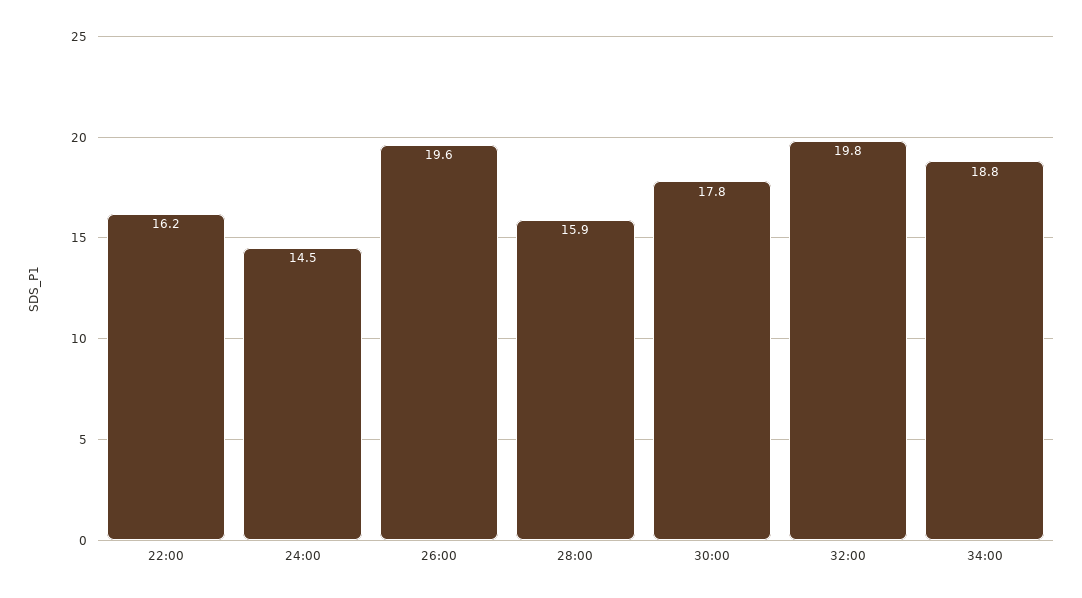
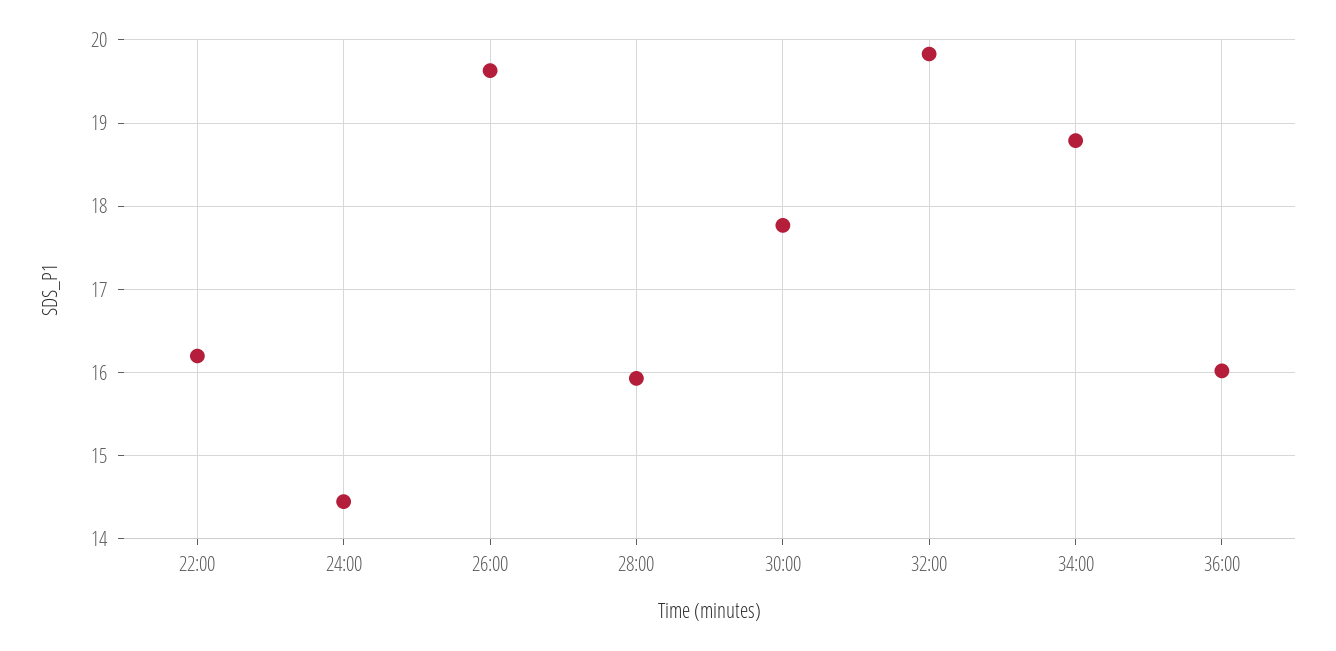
36:00: none -> 16

